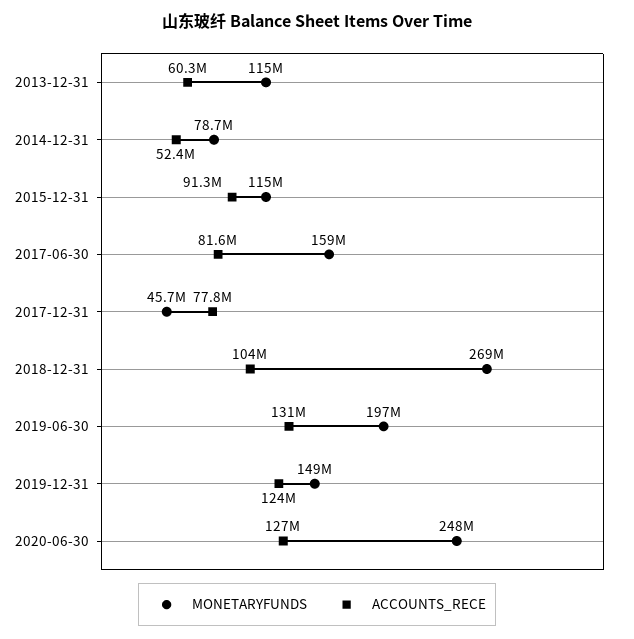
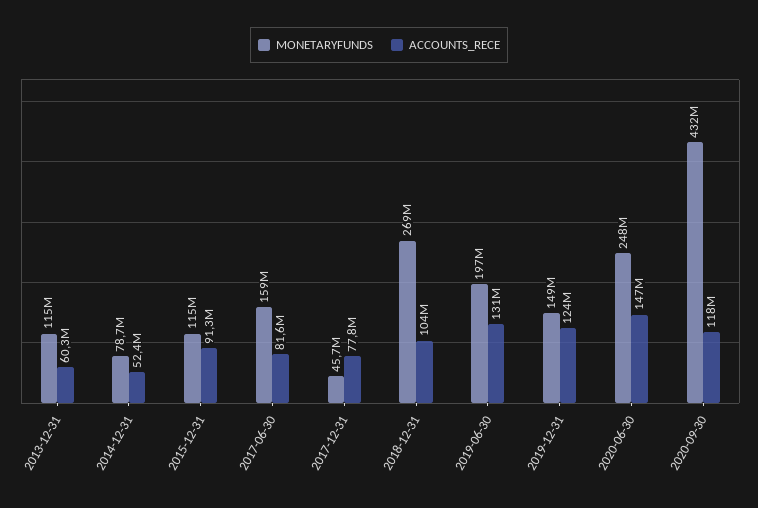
ACCOUNTS_RECE, 2020-06-30: 127000000 -> 147000000
MONETARYFUNDS, 2020-09-30: none -> 432000000
ACCOUNTS_RECE, 2020-09-30: none -> 118000000

